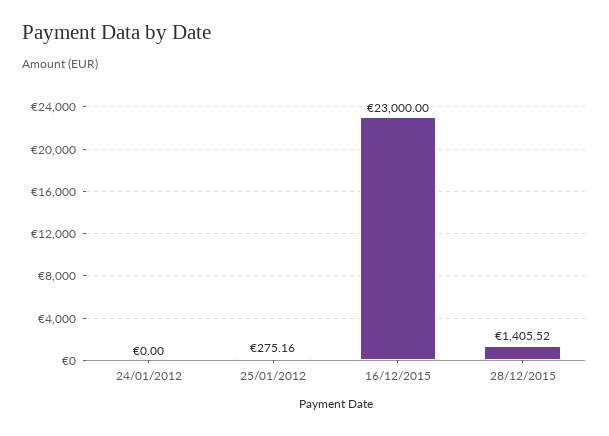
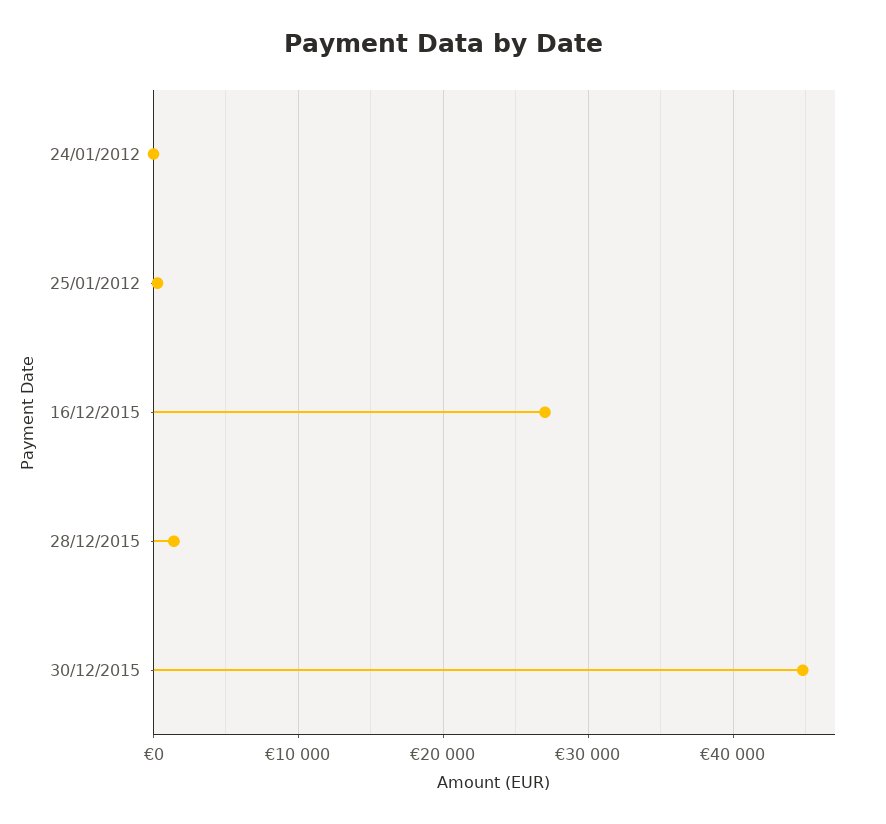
16/12/2015: 23000 -> 27000
30/12/2015: none -> 45000

